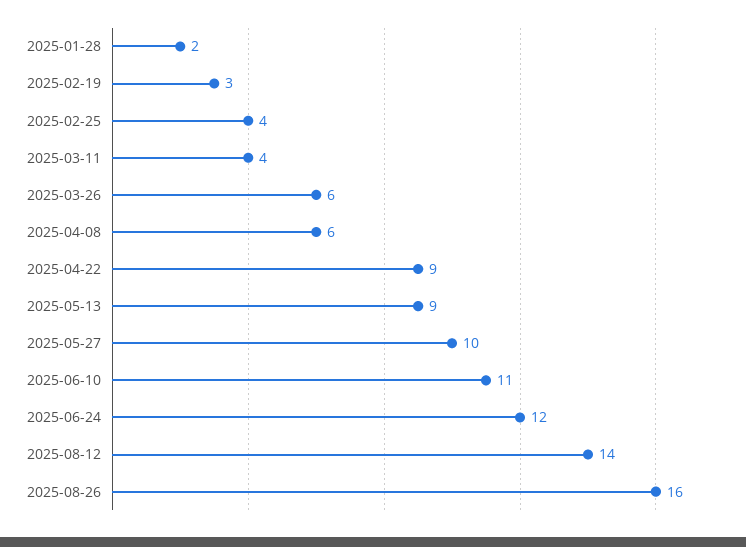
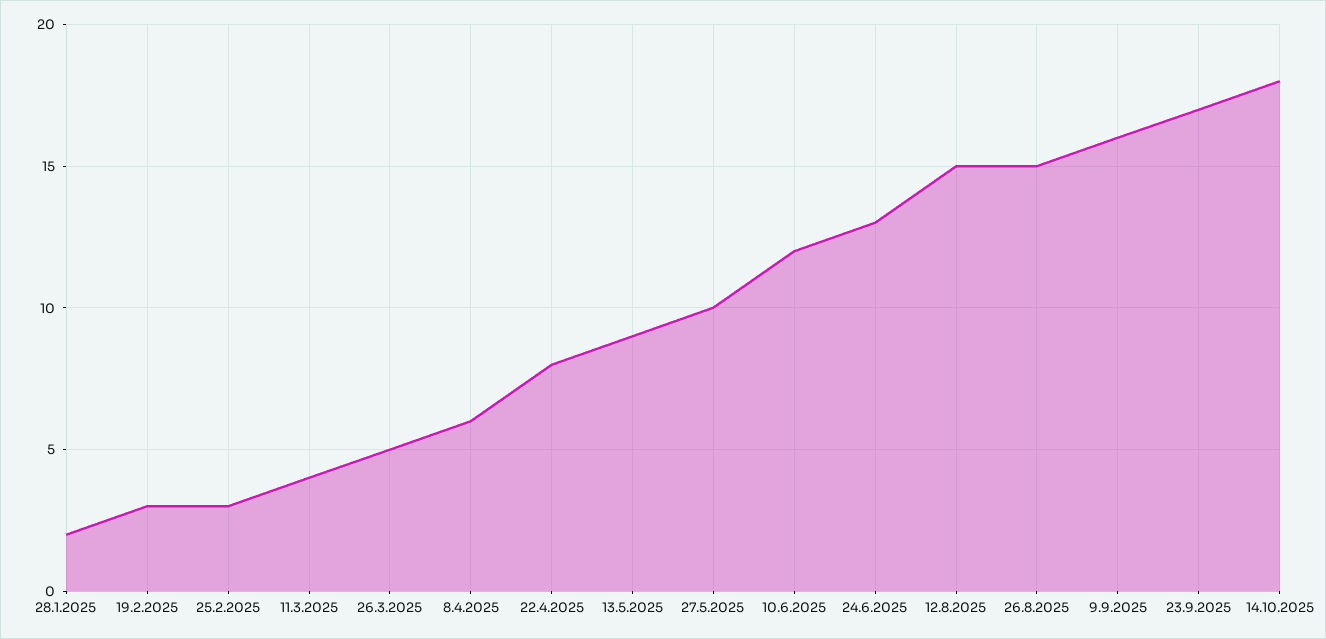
2025-02-25: 4 -> 3
2025-03-26: 6 -> 5
2025-04-22: 9 -> 8
2025-06-10: 11 -> 12
2025-06-24: 12 -> 13
2025-08-12: 14 -> 15
2025-08-26: 16 -> 15
9.9.2025: none -> 16
23.9.2025: none -> 17
14.10.2025: none -> 18

